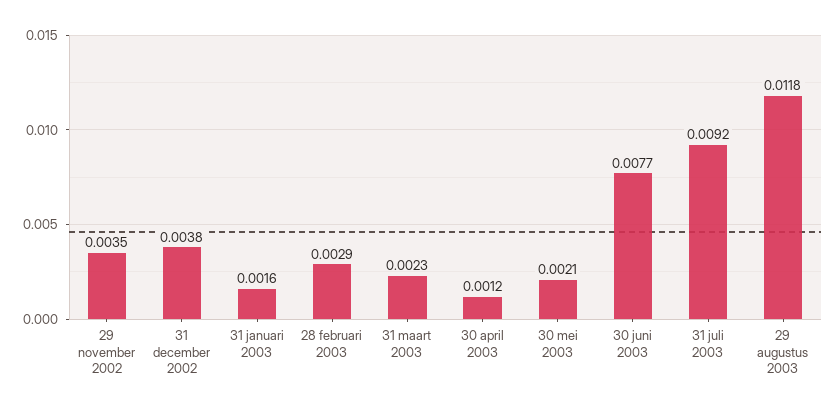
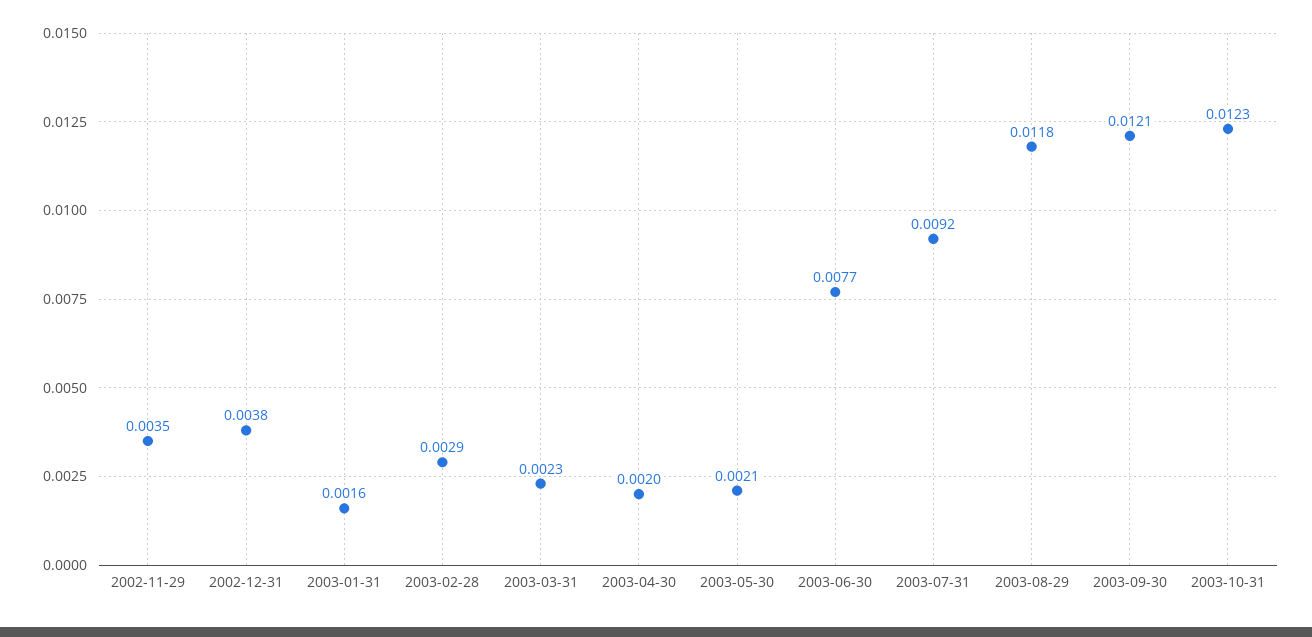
30 april 2003: 0.0012 -> 0.002
2003-09-30: none -> 0.0121
2003-10-31: none -> 0.0123

